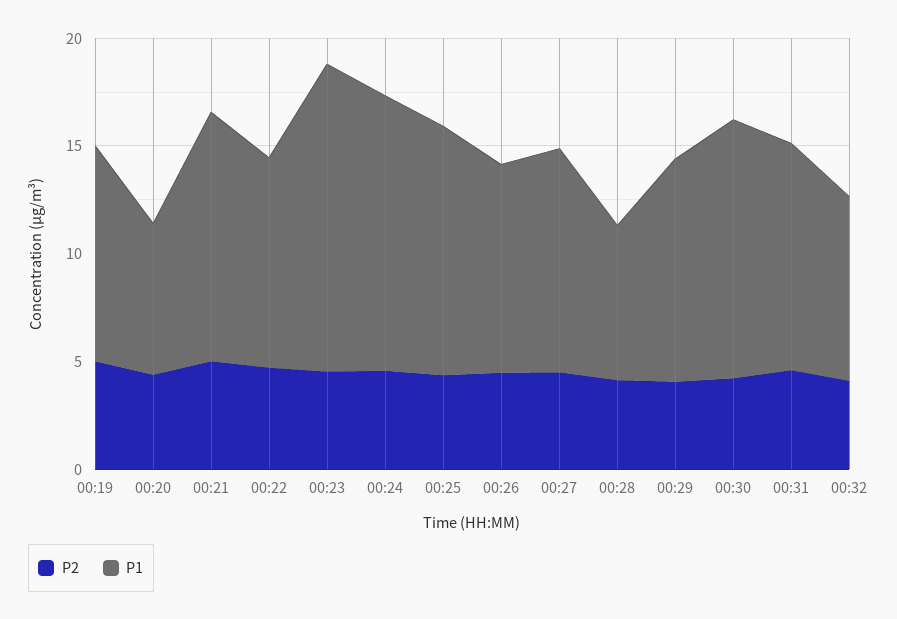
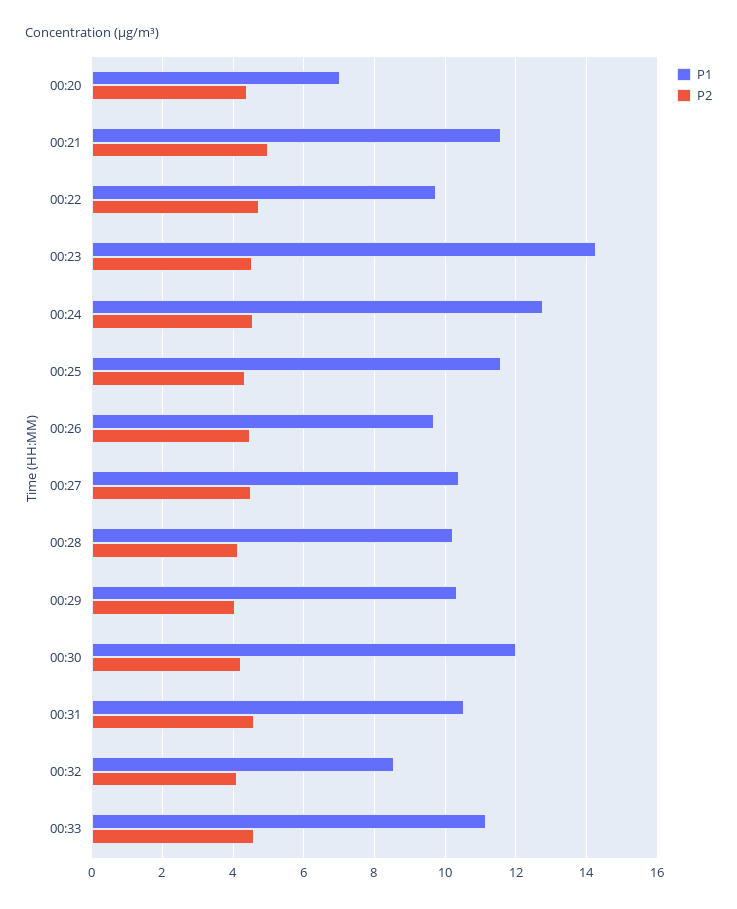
P2, 00:19: 5 -> none
P1, 00:19: 10 -> none
P1, 00:28: 7 -> 10.2
P1, 00:33: none -> 11.2
P2, 00:33: none -> 4.6

